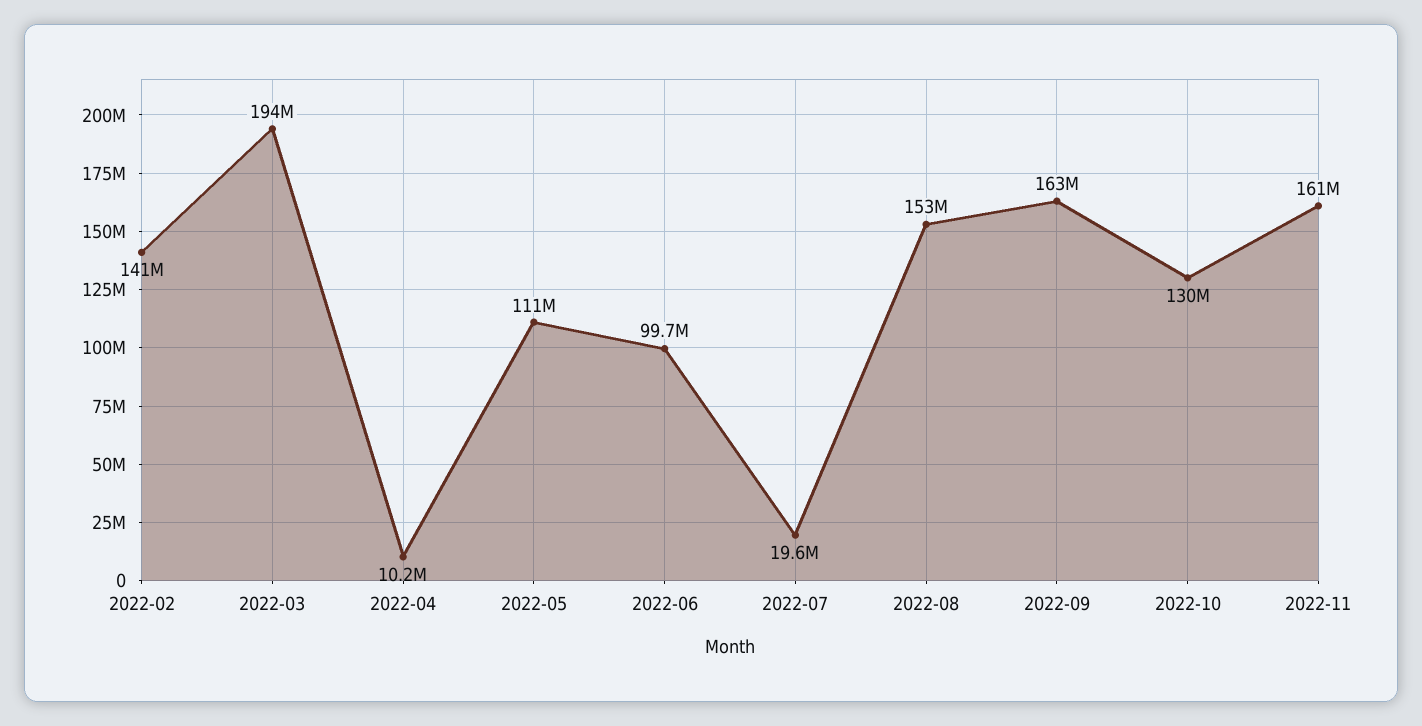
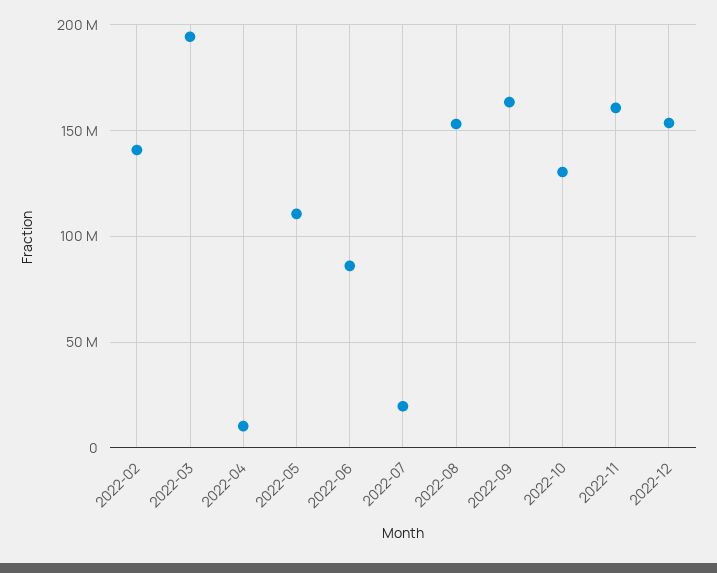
2022-06: 99700000 -> 85000000
2022-12: none -> 155000000

